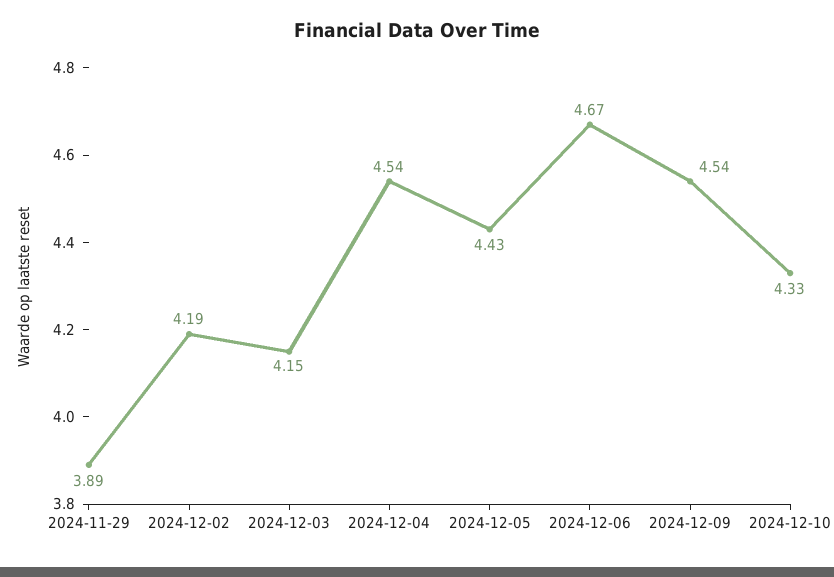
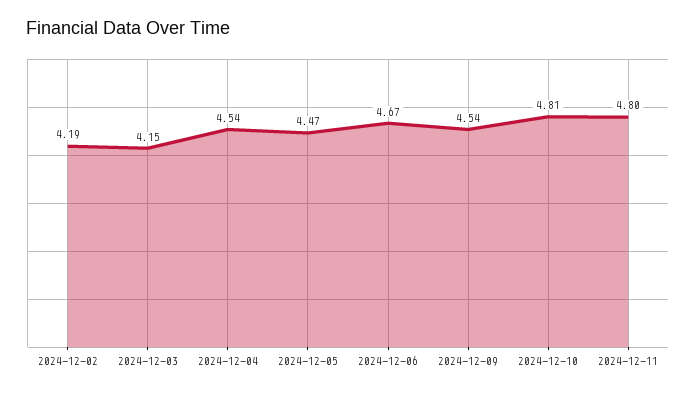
2024-11-29: 3.89 -> none
2024-12-05: 4.43 -> 4.47
2024-12-10: 4.33 -> 4.81
2024-12-11: none -> 4.8

